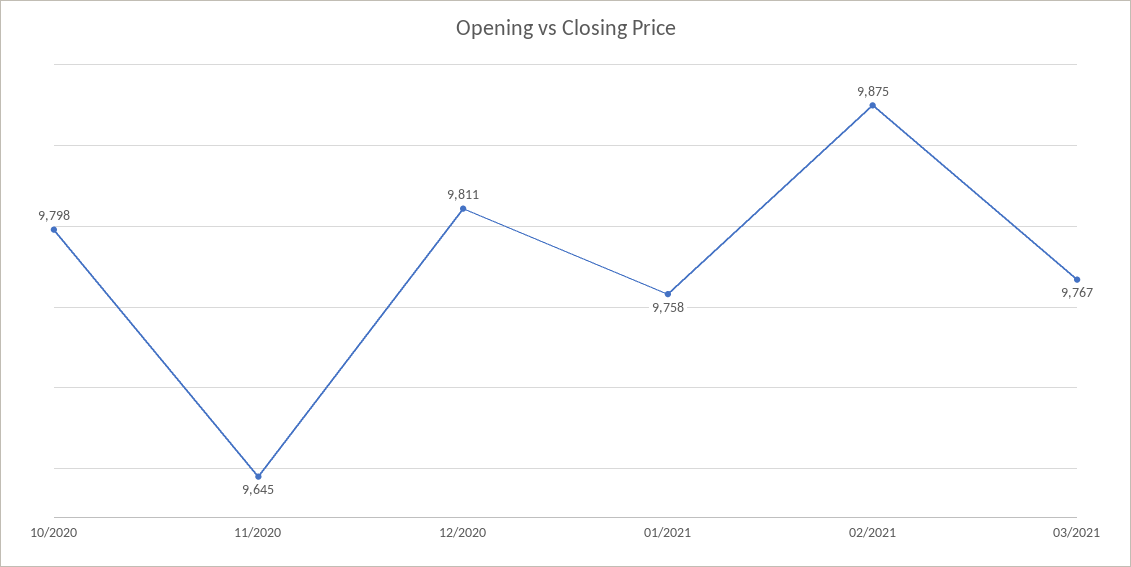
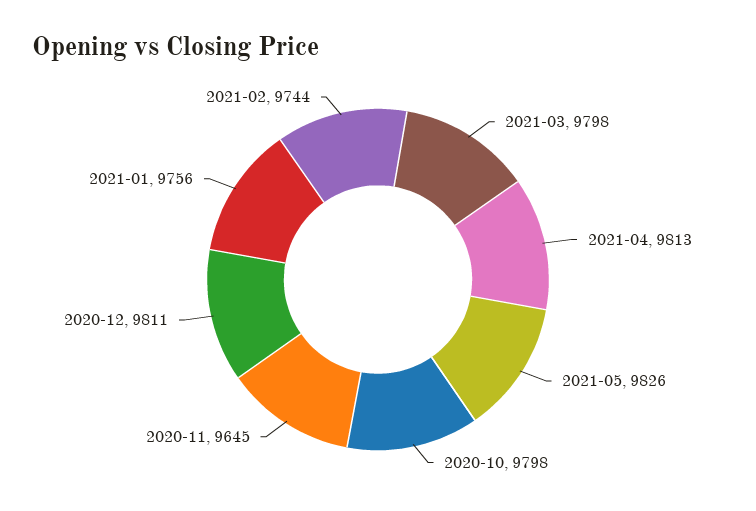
01/2021: 9758 -> 9756
02/2021: 9875 -> 9744
03/2021: 9767 -> 9798
2021-04: none -> 9813
2021-05: none -> 9826

